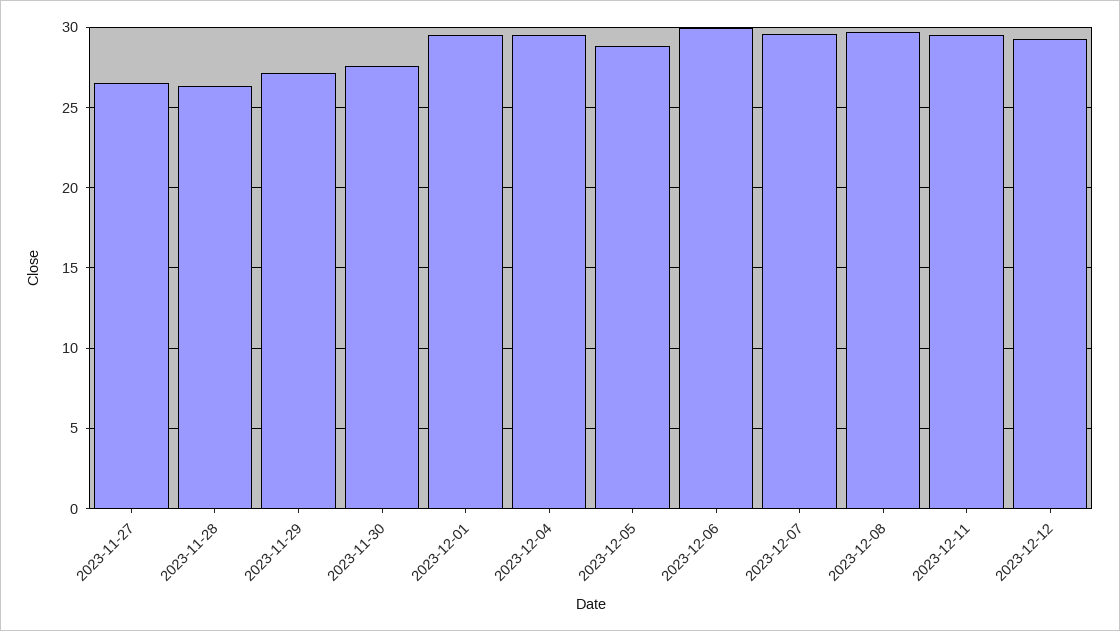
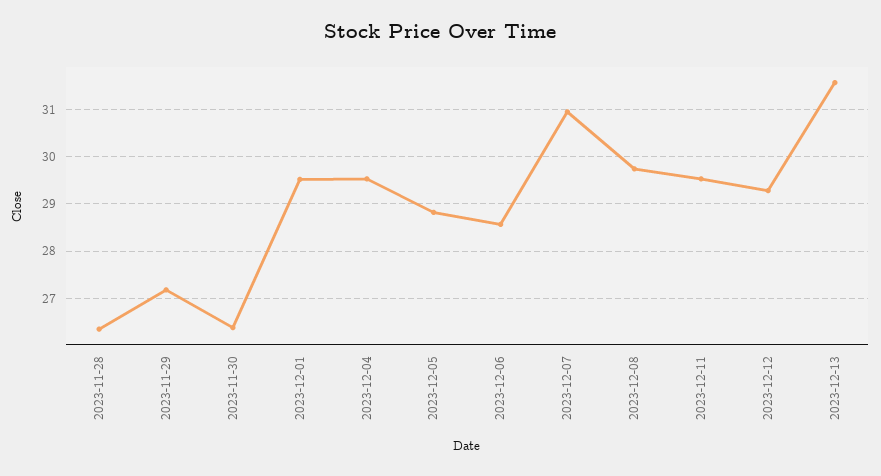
2023-11-27: 26.5 -> none
2023-11-30: 27.5 -> 26.4
2023-12-06: 30 -> 28.6
2023-12-07: 29.5 -> 31
2023-12-13: none -> 31.6

